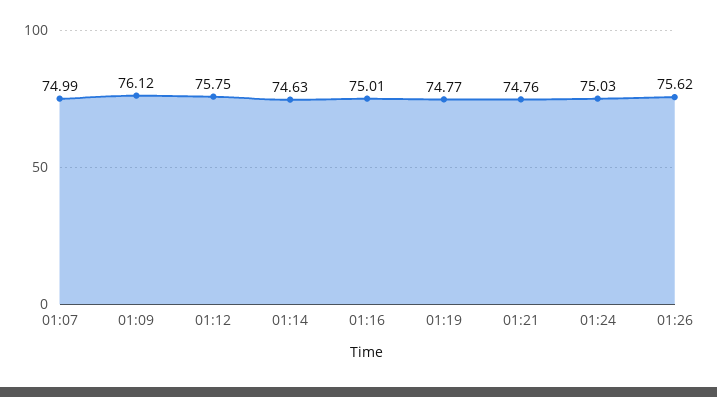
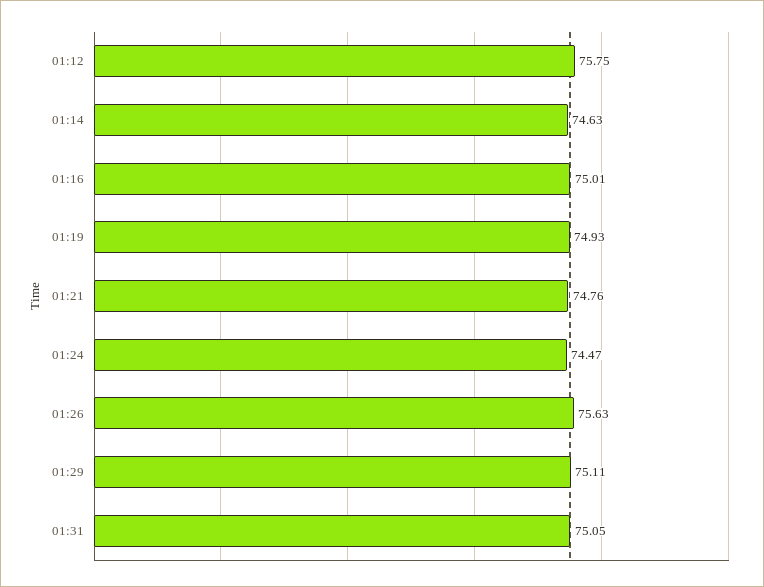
01:07: 74.99 -> none
01:09: 76.12 -> none
01:19: 74.77 -> 74.93
01:24: 75.03 -> 74.47
01:26: 75.62 -> 75.63
01:29: none -> 75.11
01:31: none -> 75.05

